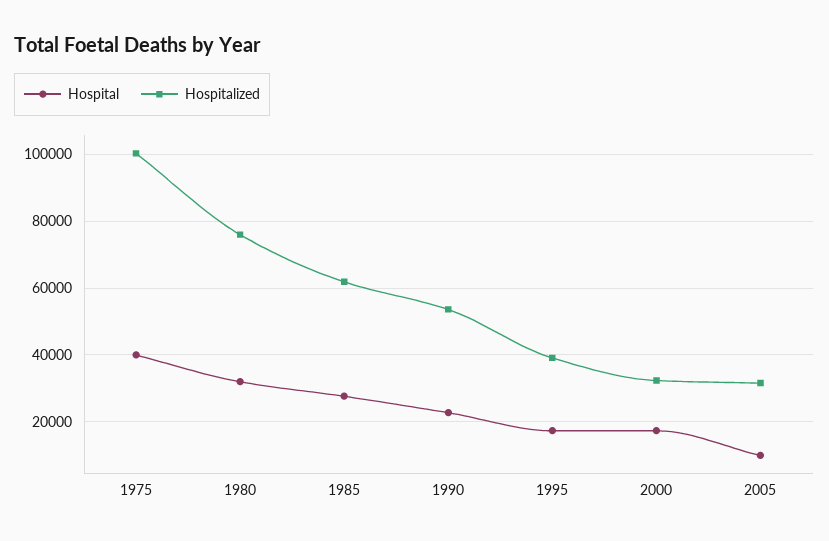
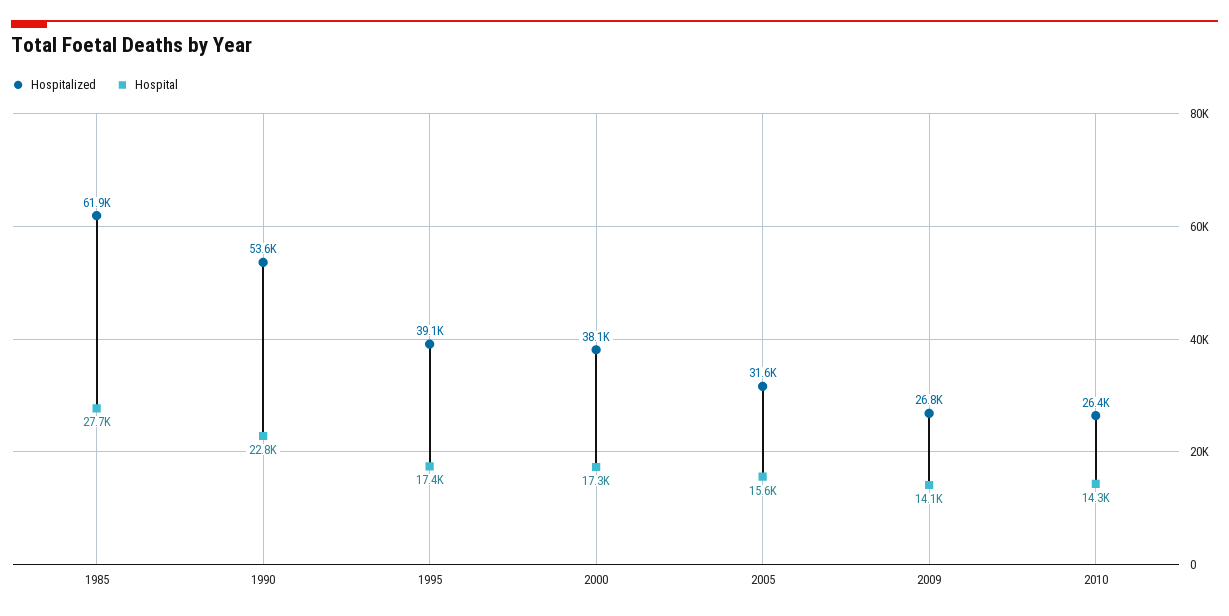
Hospital, 1975: 40000 -> none
Hospitalized, 1975: 100000 -> none
Hospital, 1980: 32000 -> none
Hospitalized, 1980: 76000 -> none
Hospitalized, 2000: 32000 -> 38100
Hospital, 2005: 10000 -> 15600
Hospitalized, 2009: none -> 26800
Hospital, 2009: none -> 14100
Hospitalized, 2010: none -> 26400
Hospital, 2010: none -> 14300

